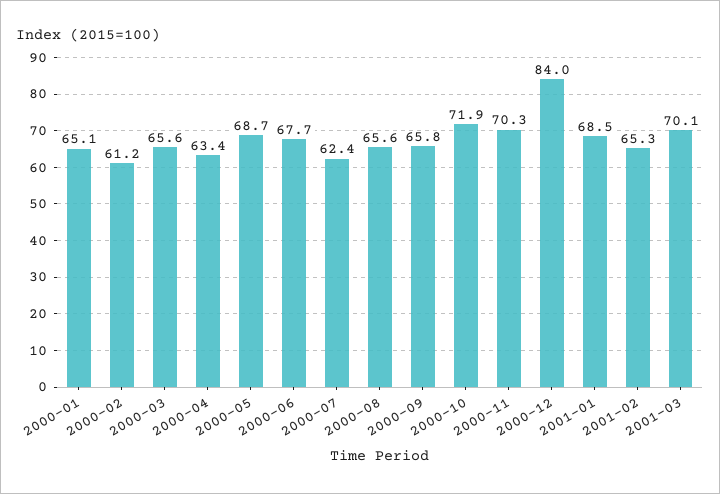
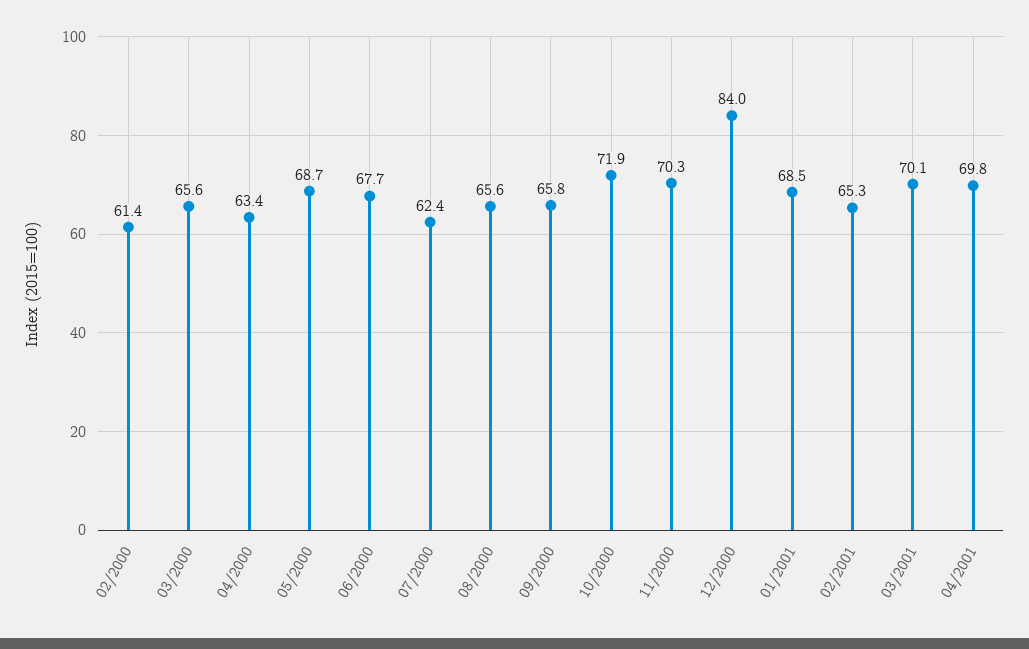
2000-01: 65.1 -> none
2000-02: 61.2 -> 61.4
04/2001: none -> 69.8

